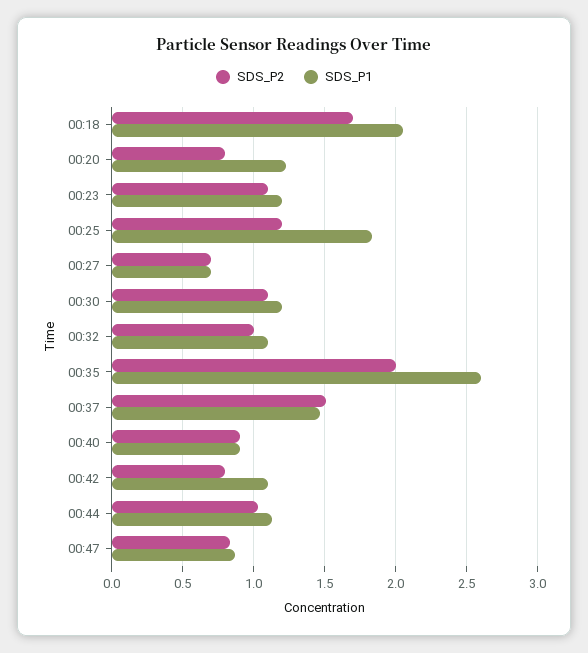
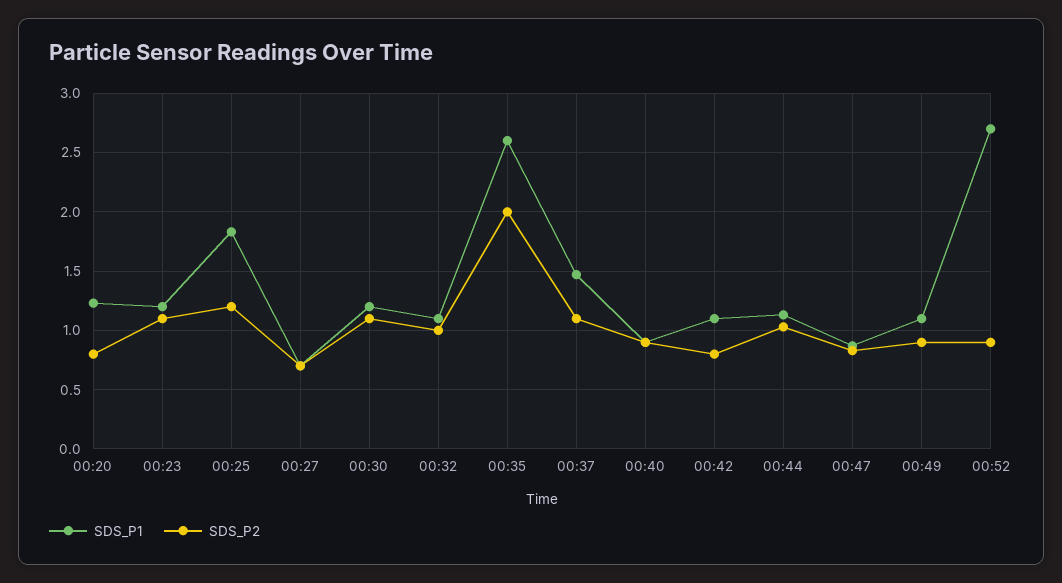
SDS_P2, 00:18: 1.7 -> none
SDS_P1, 00:18: 2.05 -> none
SDS_P2, 00:37: 1.5 -> 1.1
SDS_P1, 00:49: none -> 1.1
SDS_P2, 00:49: none -> 0.9
SDS_P1, 00:52: none -> 2.7
SDS_P2, 00:52: none -> 0.9

